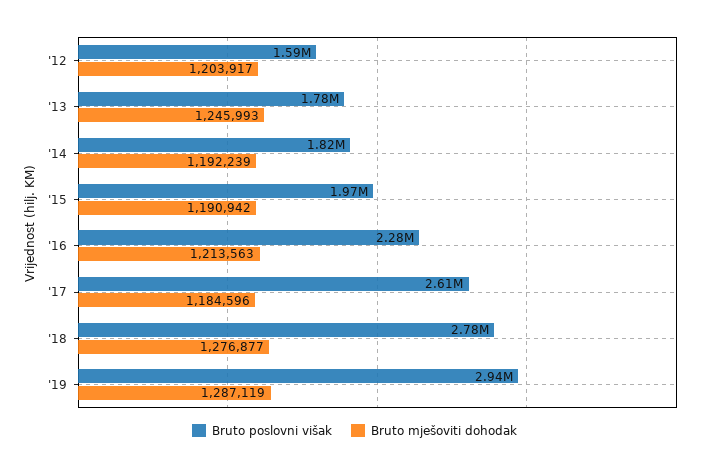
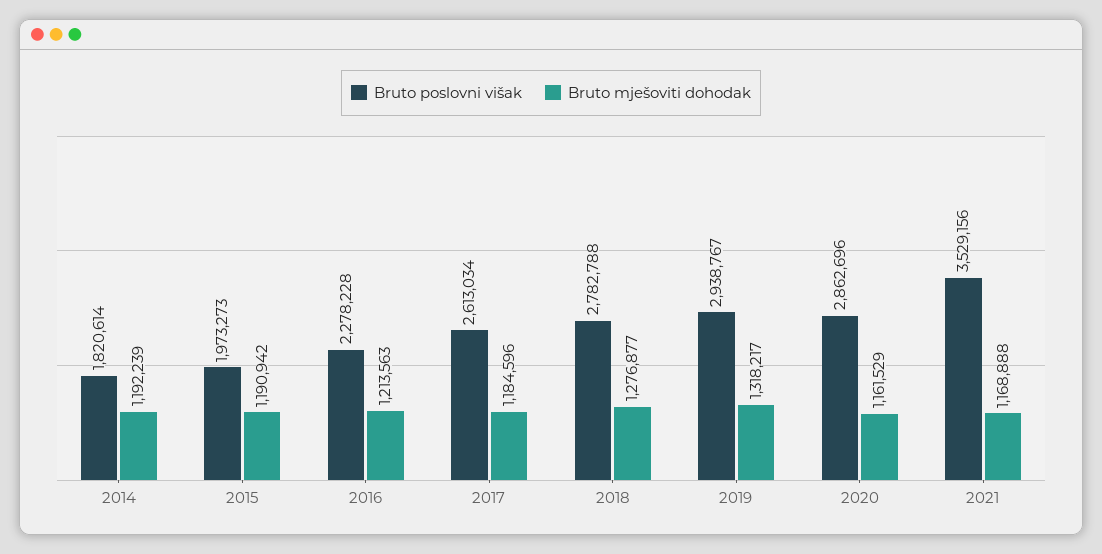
Bruto poslovni višak, '12: 1590000 -> none
Bruto mješoviti dohodak, '12: 1203917 -> none
Bruto poslovni višak, '13: 1780000 -> none
Bruto mješoviti dohodak, '13: 1245993 -> none
Bruto mješoviti dohodak, '19: 1287119 -> 1318217
Bruto poslovni višak, 2020: none -> 2862696
Bruto mješoviti dohodak, 2020: none -> 1161529
Bruto poslovni višak, 2021: none -> 3529156
Bruto mješoviti dohodak, 2021: none -> 1168888

